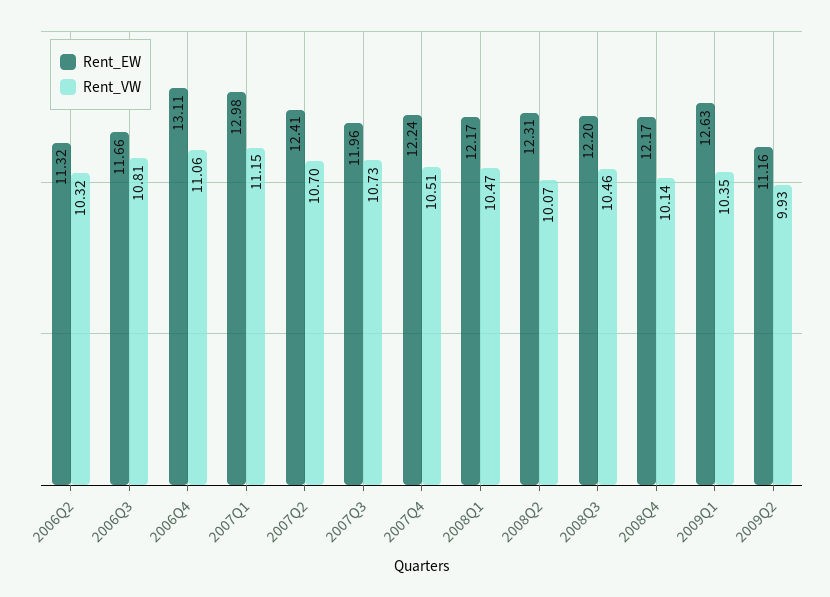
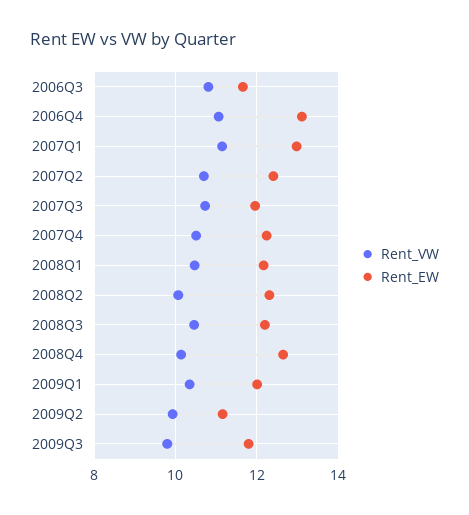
Rent_EW, 2006Q2: 11.32 -> none
Rent_VW, 2006Q2: 10.32 -> none
Rent_EW, 2008Q4: 12.17 -> 12.6
Rent_EW, 2009Q1: 12.63 -> 12
Rent_VW, 2009Q3: none -> 9.8
Rent_EW, 2009Q3: none -> 11.8

